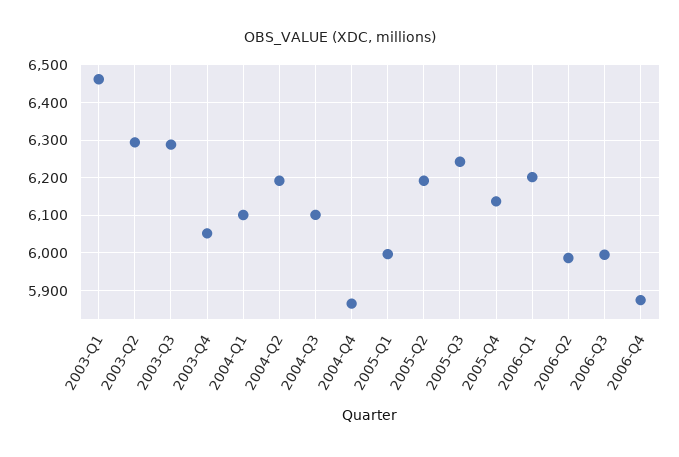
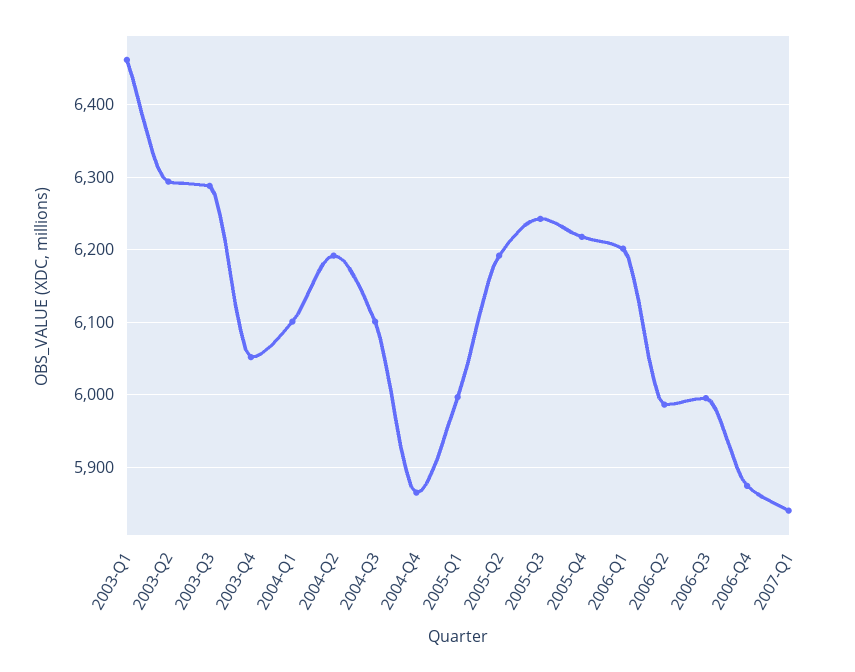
2005-Q4: 6140 -> 6220
2007-Q1: none -> 5840

